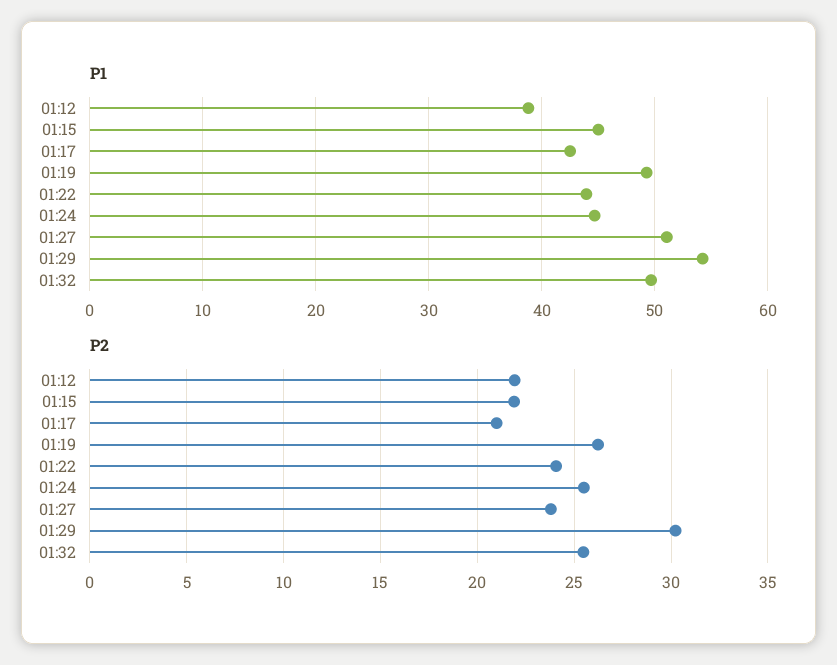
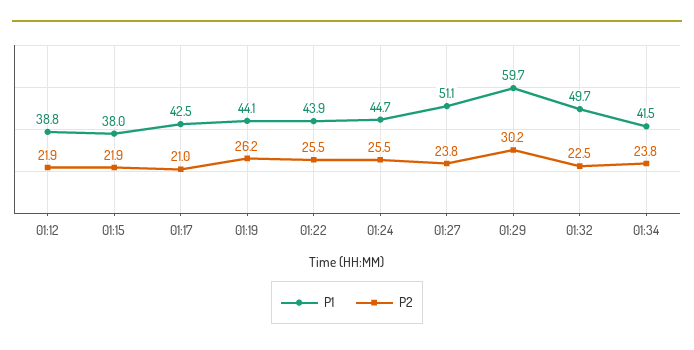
P1, 01:15: 45 -> 38
P1, 01:19: 49 -> 44.1
P1, 01:29: 54 -> 59.7
P2, 01:22: 24 -> 25.5
P2, 01:32: 25.5 -> 22.5
P1, 01:34: none -> 41.5
P2, 01:34: none -> 23.8

